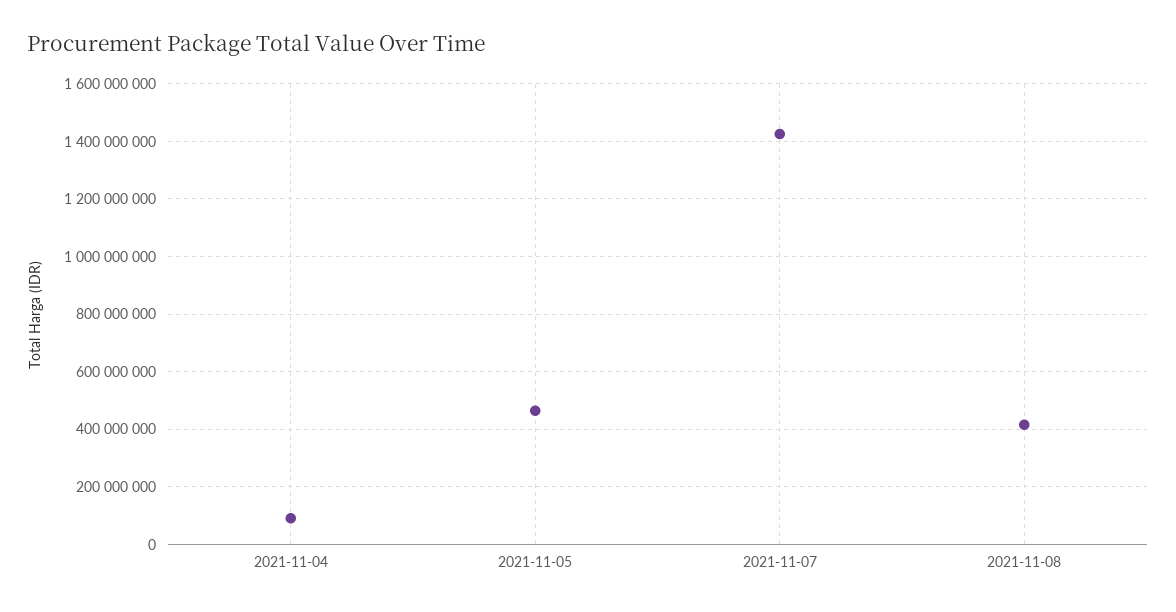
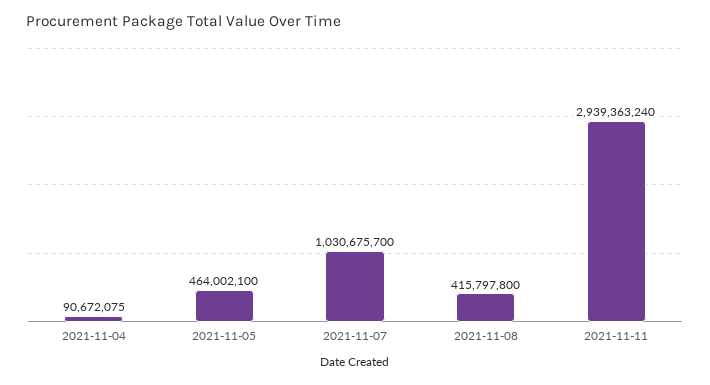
2021-11-07: 1425000000 -> 1030675700
2021-11-11: none -> 2939363240

